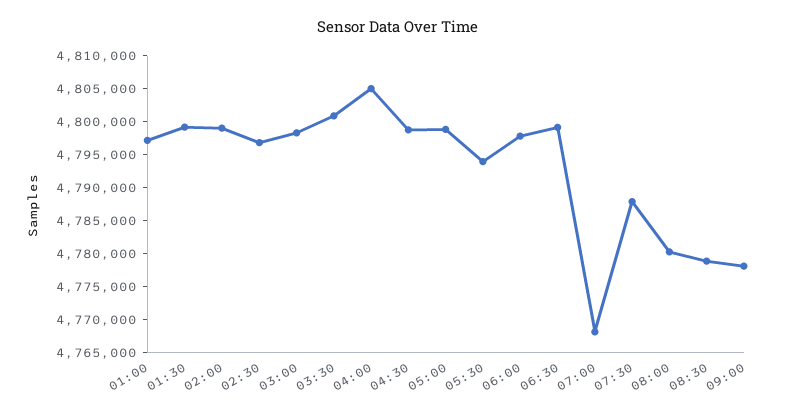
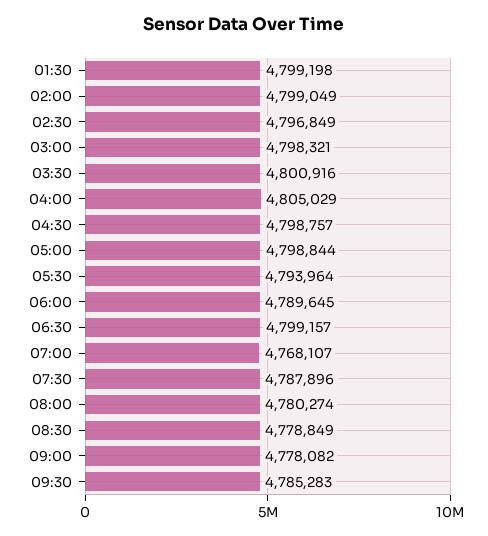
01:00: 4797500 -> none
06:00: 4797500 -> 4789645
09:30: none -> 4785283

